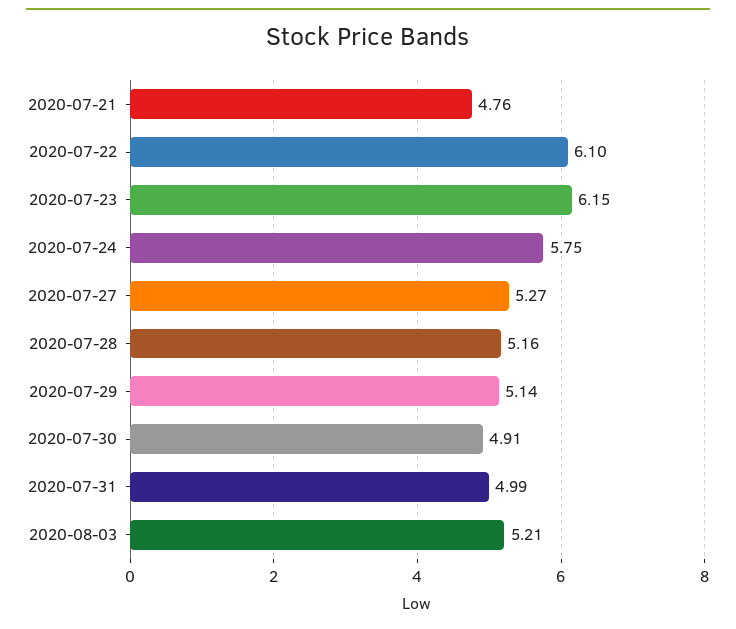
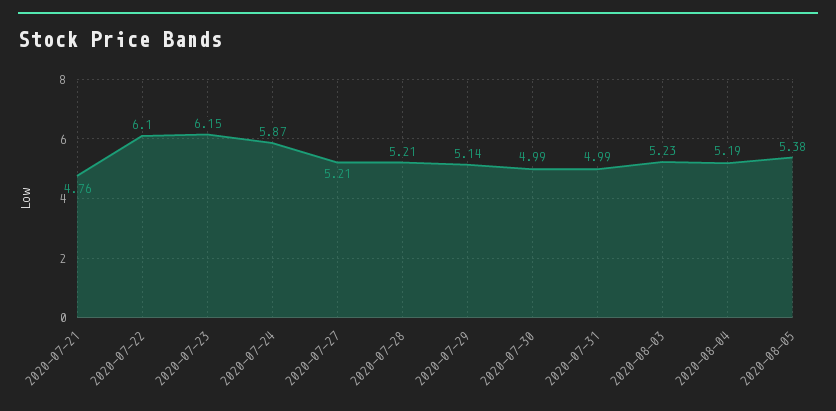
2020-07-24: 5.75 -> 5.87
2020-07-27: 5.27 -> 5.21
2020-07-28: 5.16 -> 5.21
2020-07-30: 4.91 -> 4.99
2020-08-03: 5.21 -> 5.23
2020-08-04: none -> 5.19
2020-08-05: none -> 5.38

